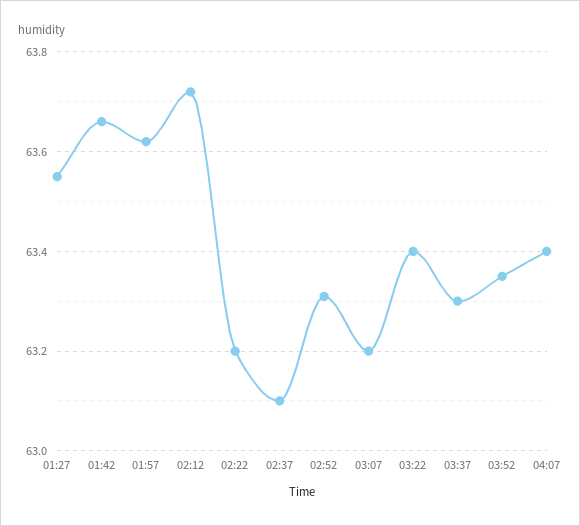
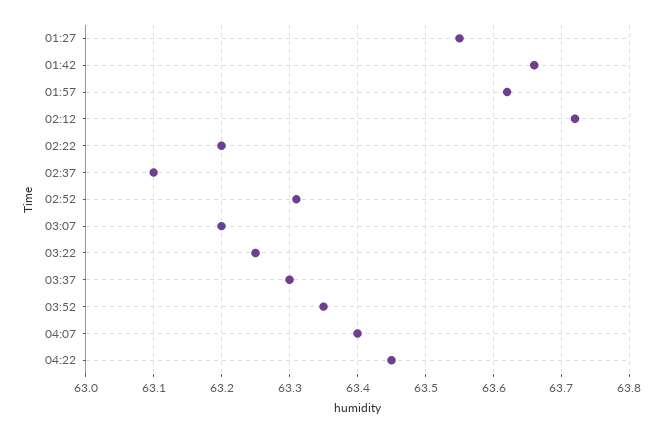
03:22: 63.4 -> 63.25
04:22: none -> 63.45

